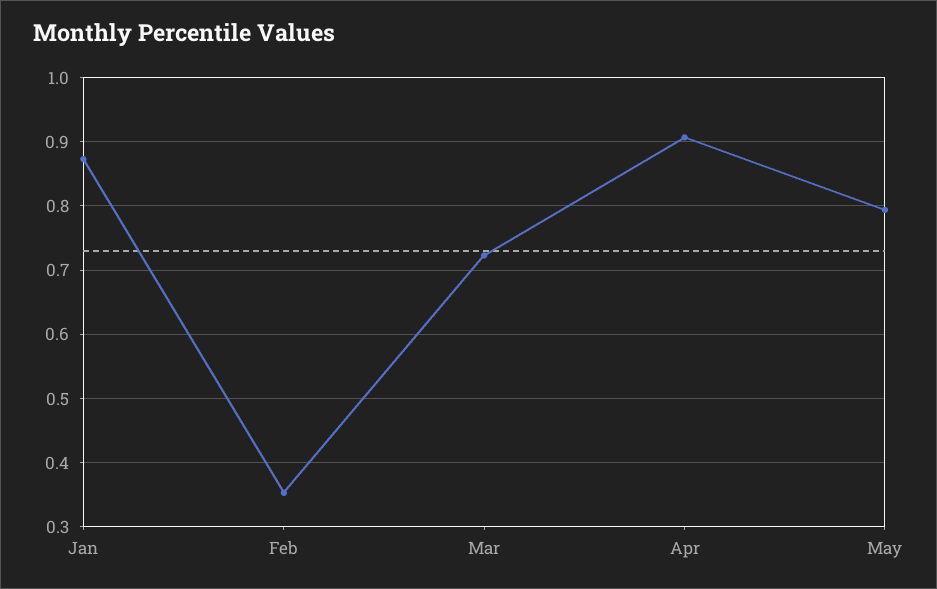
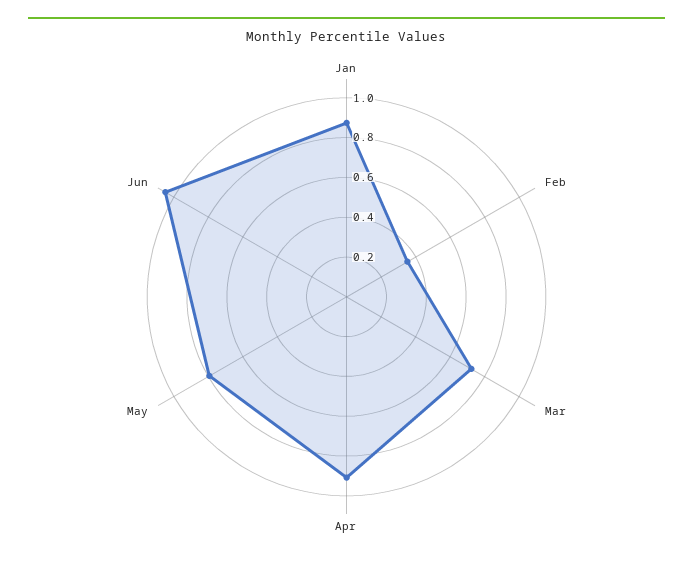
Jun: none -> 1.05

